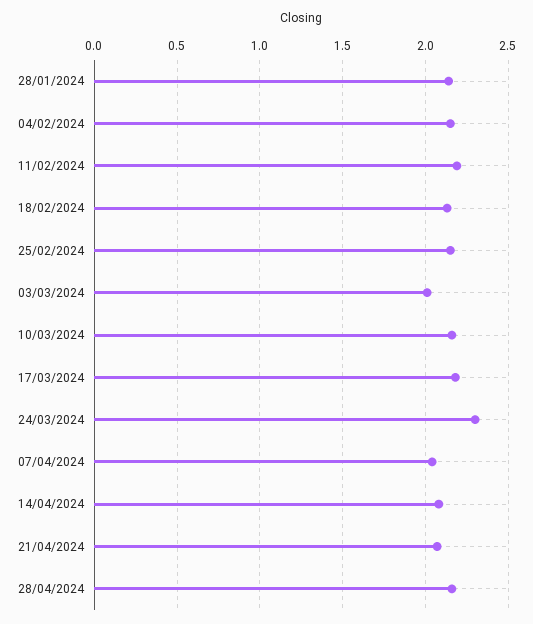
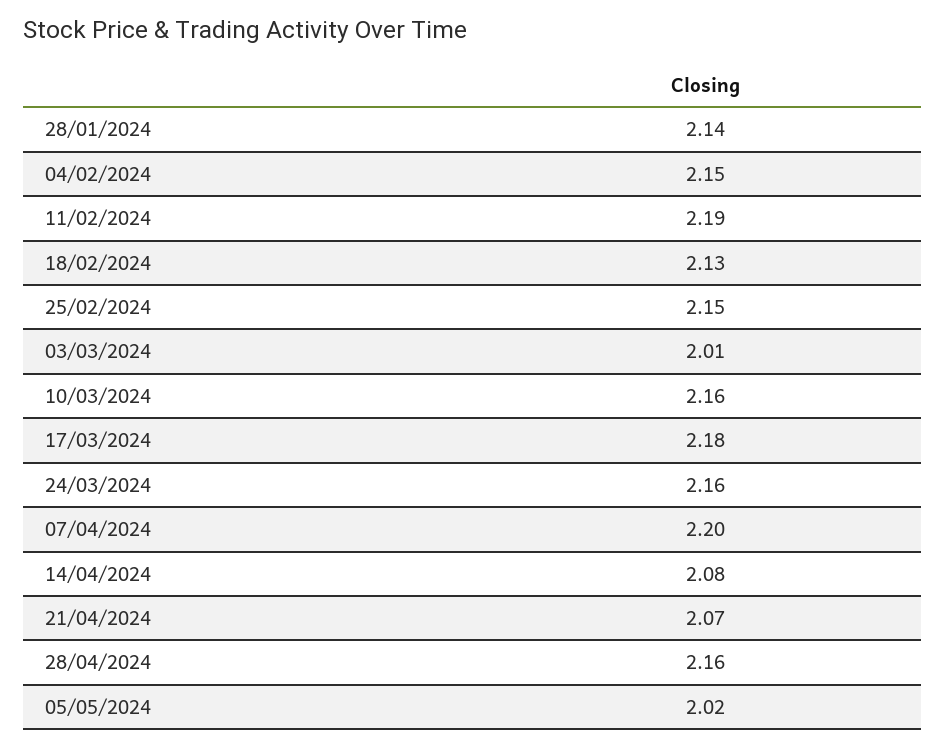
24/03/2024: 2.3 -> 2.16
07/04/2024: 2.05 -> 2.2
05/05/2024: none -> 2.02

